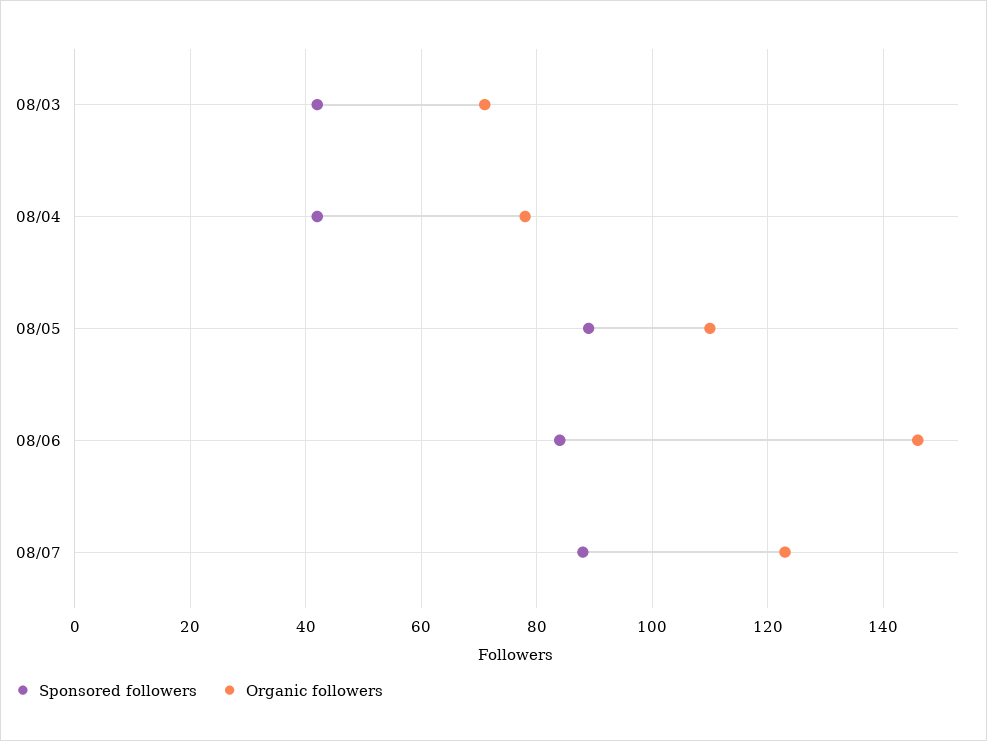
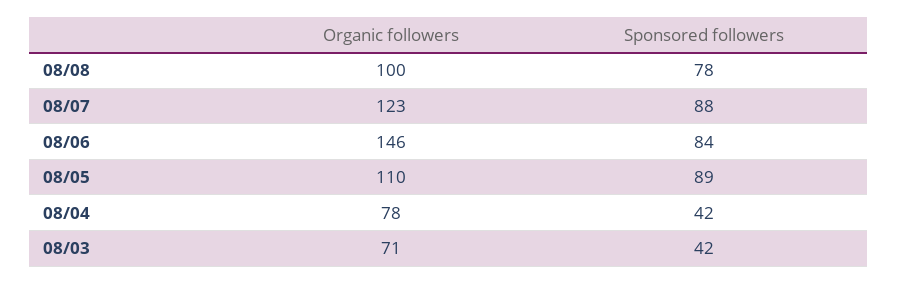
Organic followers, 08/08: none -> 100
Sponsored followers, 08/08: none -> 78

